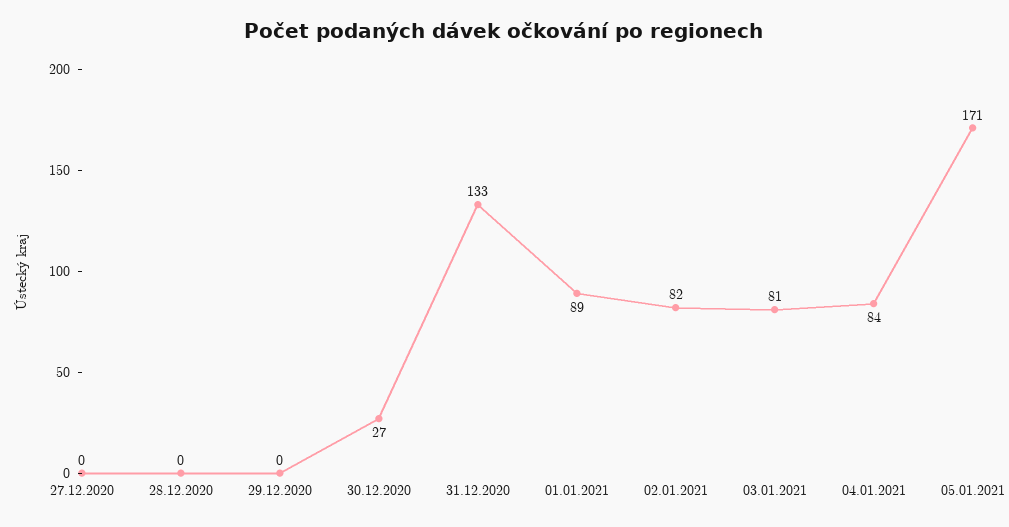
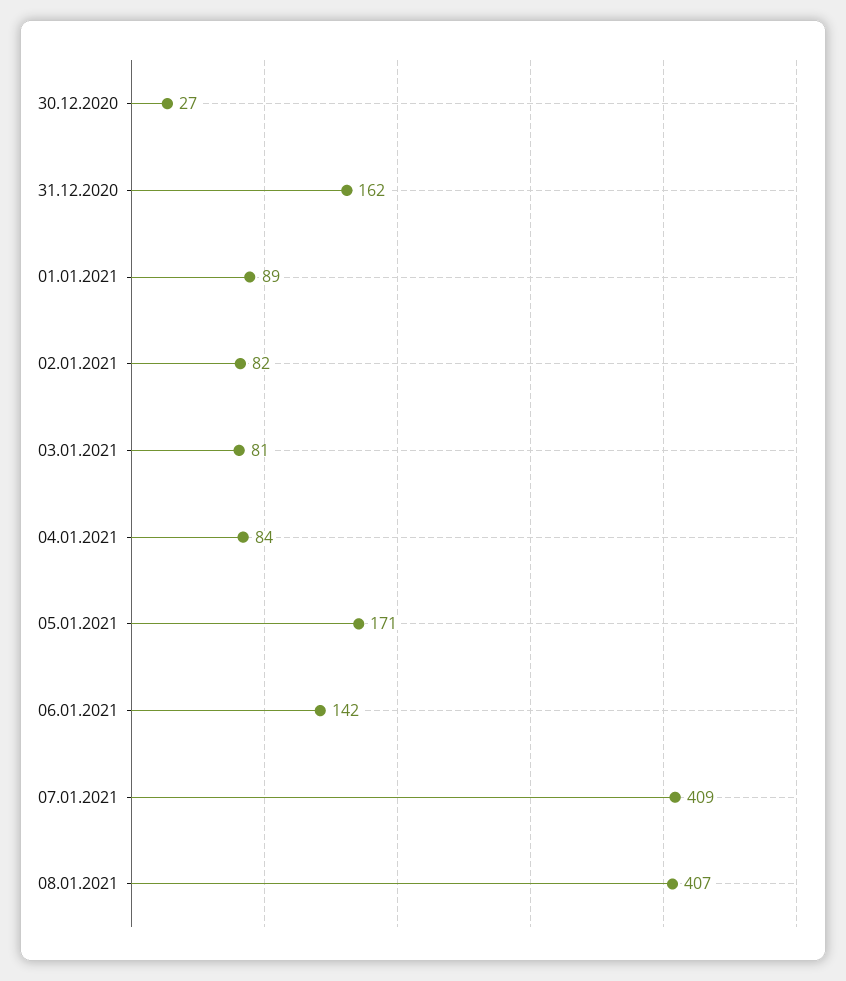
27.12.2020: 0 -> none
28.12.2020: 0 -> none
29.12.2020: 0 -> none
31.12.2020: 133 -> 162
06.01.2021: none -> 142
07.01.2021: none -> 409
08.01.2021: none -> 407

